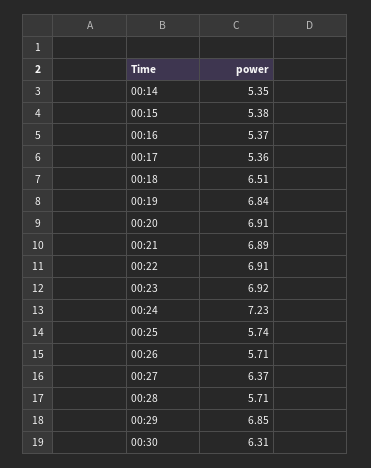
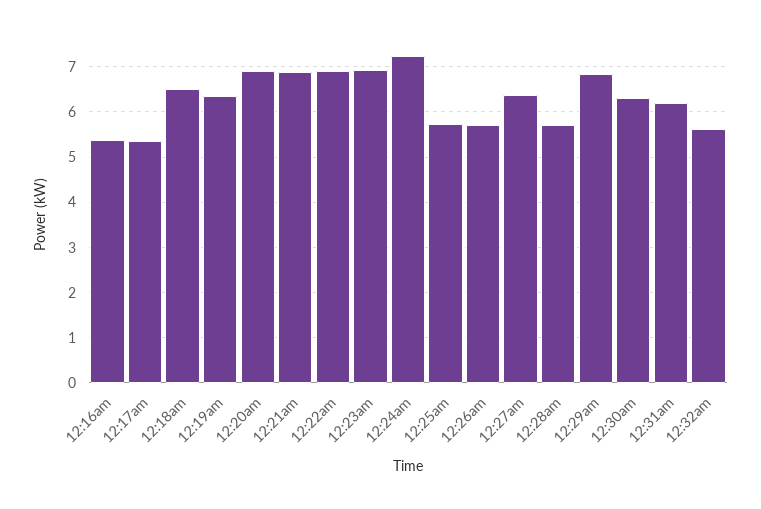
00:14: 5.35 -> none
00:15: 5.38 -> none
00:19: 6.84 -> 6.4
12:31am: none -> 6.2
12:32am: none -> 5.6

